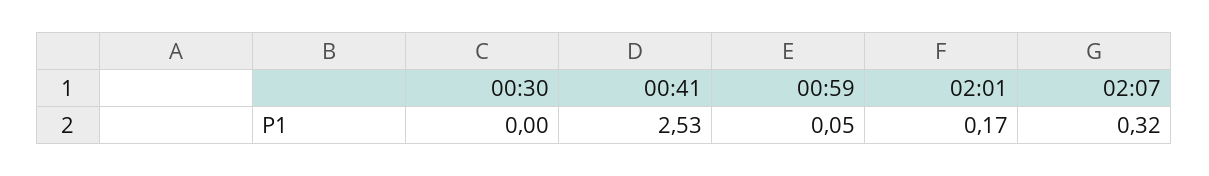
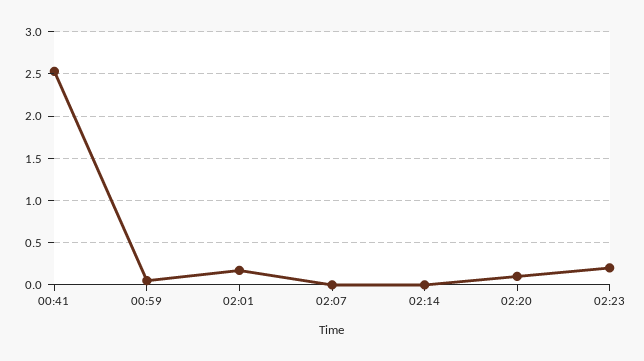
00:30: 0 -> none
02:07: 0.32 -> 0
02:14: none -> 0
02:20: none -> 0.1
02:23: none -> 0.2

